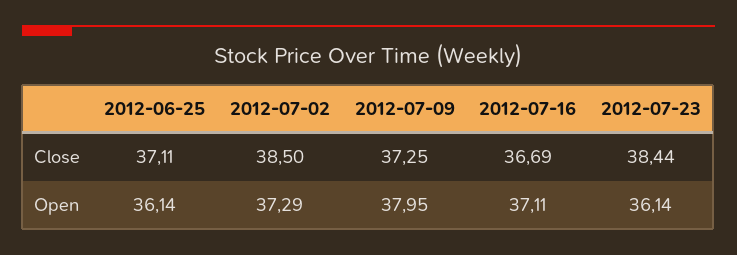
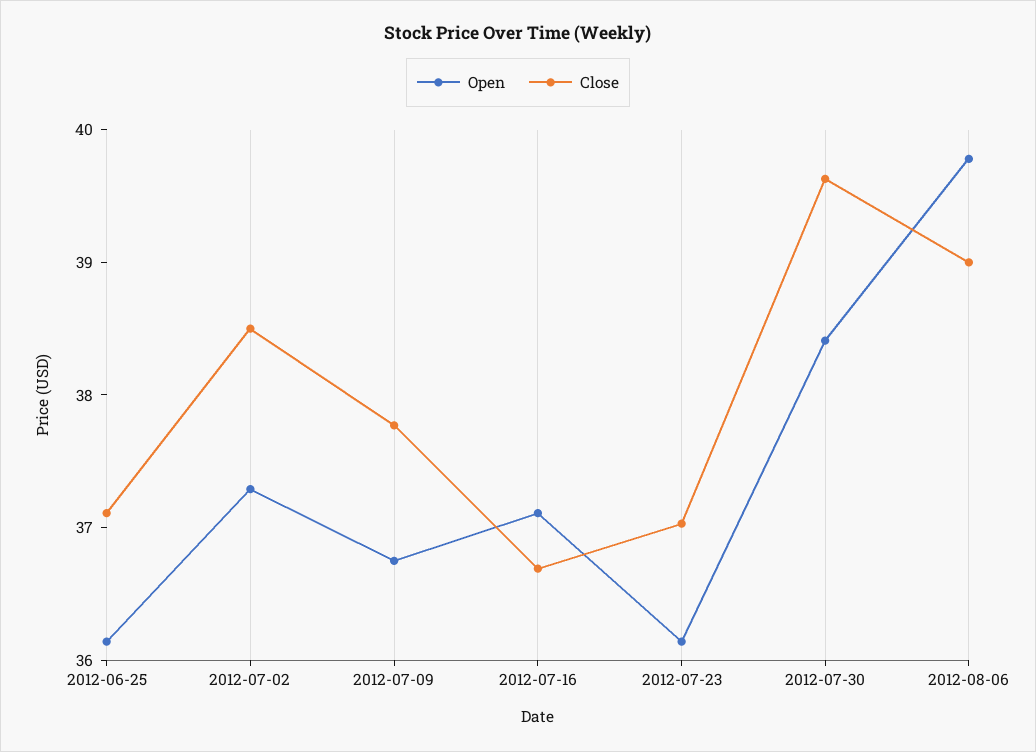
Close, 2012-07-09: 37.25 -> 37.8
Close, 2012-07-23: 38.44 -> 37
Open, 2012-07-09: 37.95 -> 36.8
Open, 2012-07-30: none -> 38.4
Close, 2012-07-30: none -> 39.6
Open, 2012-08-06: none -> 39.8
Close, 2012-08-06: none -> 39

